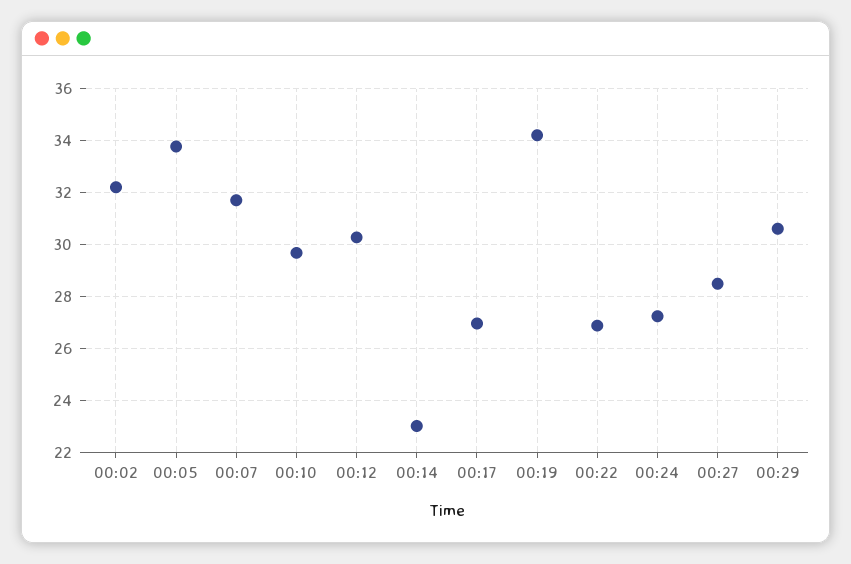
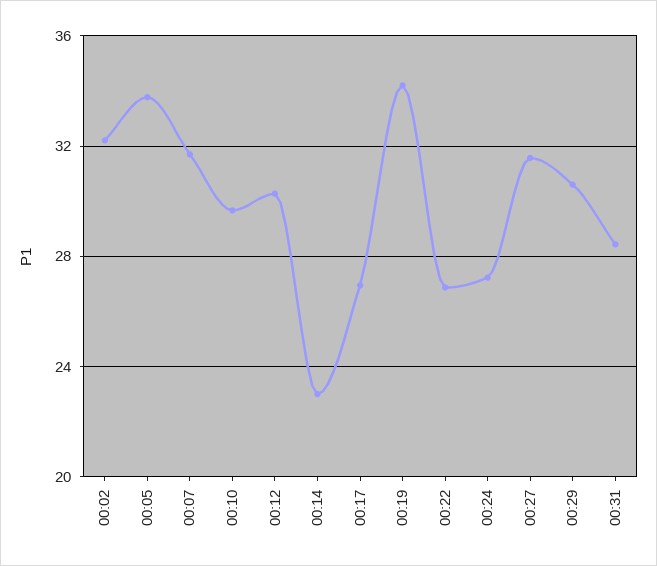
00:27: 28.5 -> 31.5
00:31: none -> 28.5

